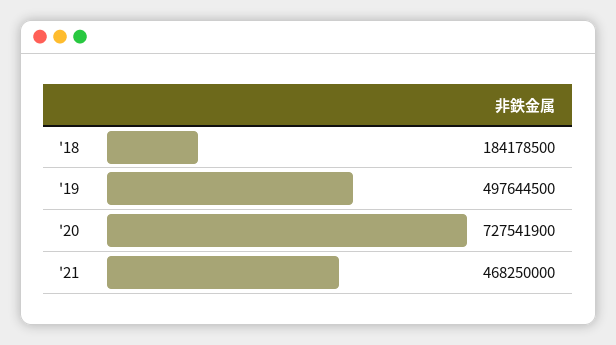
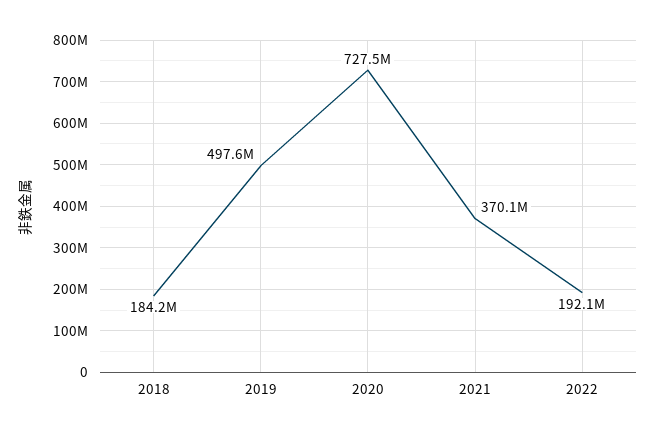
'21: 468250000 -> 370100000
2022: none -> 192100000

